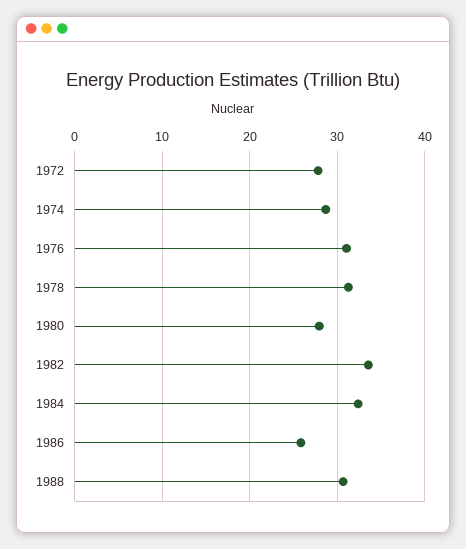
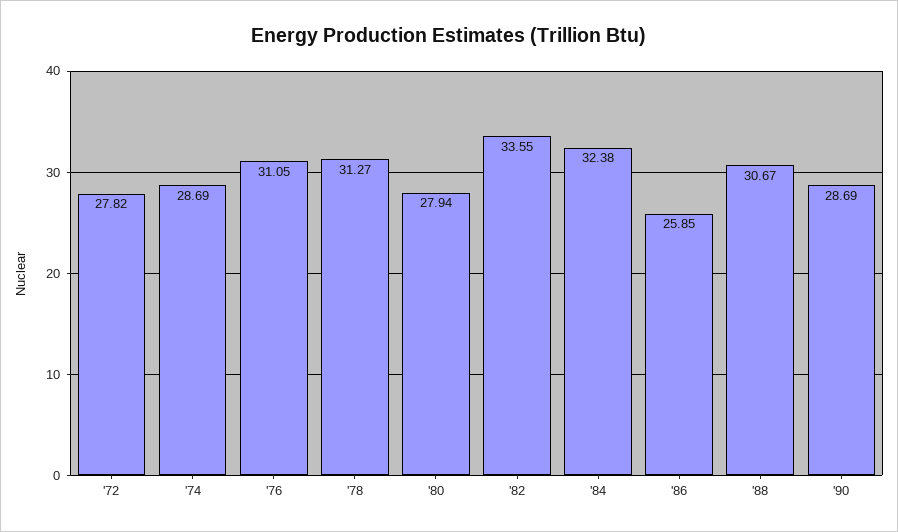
'90: none -> 28.69

